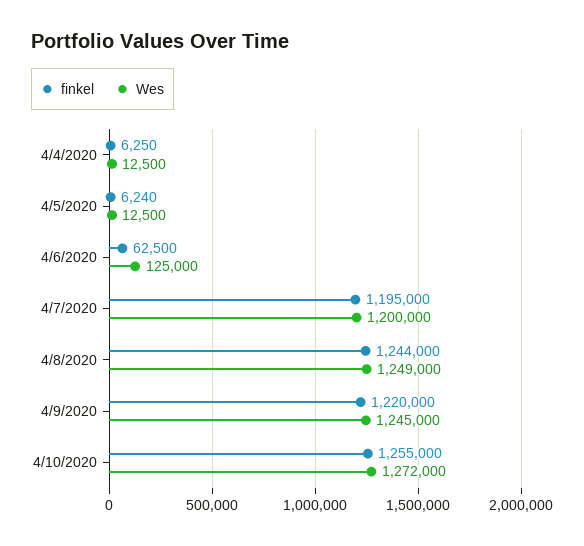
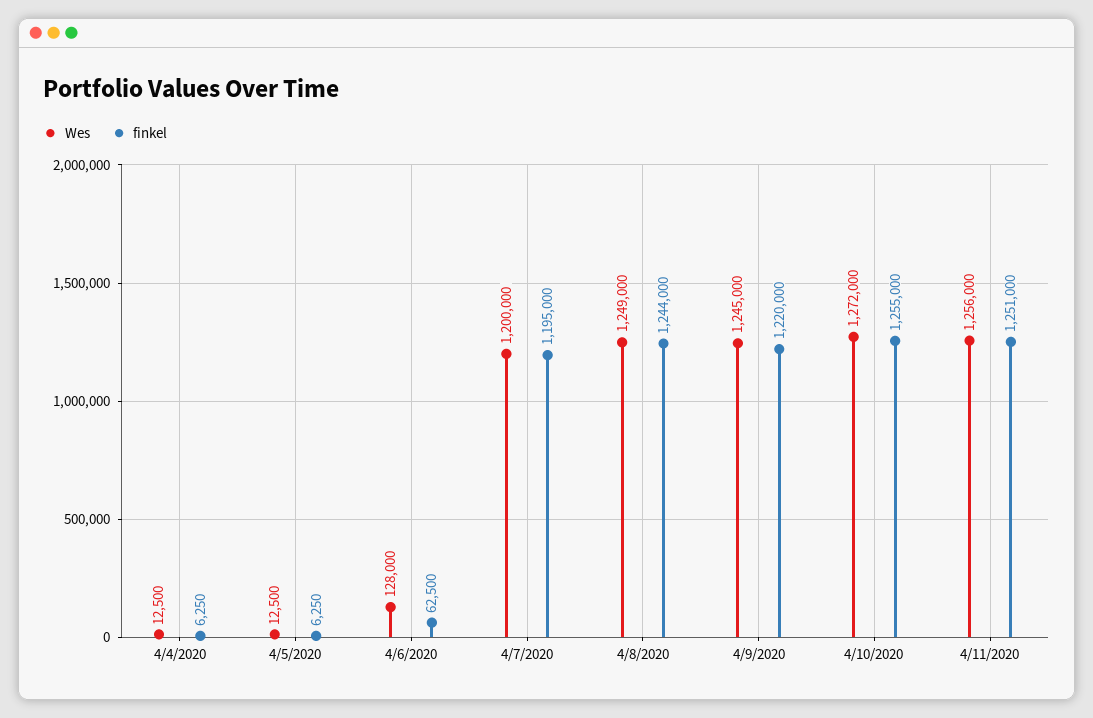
finkel, 4/5/2020: 6240 -> 6250
Wes, 4/6/2020: 125000 -> 128000
Wes, 4/11/2020: none -> 1256000
finkel, 4/11/2020: none -> 1251000

